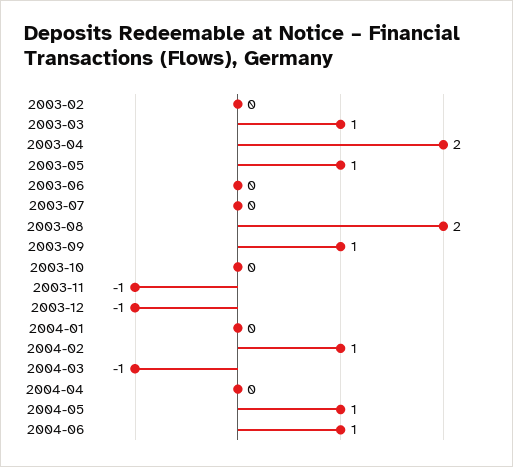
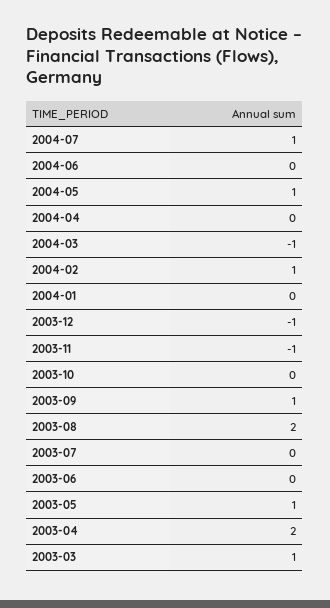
2003-02: 0 -> none
2004-06: 1 -> 0
2004-07: none -> 1

